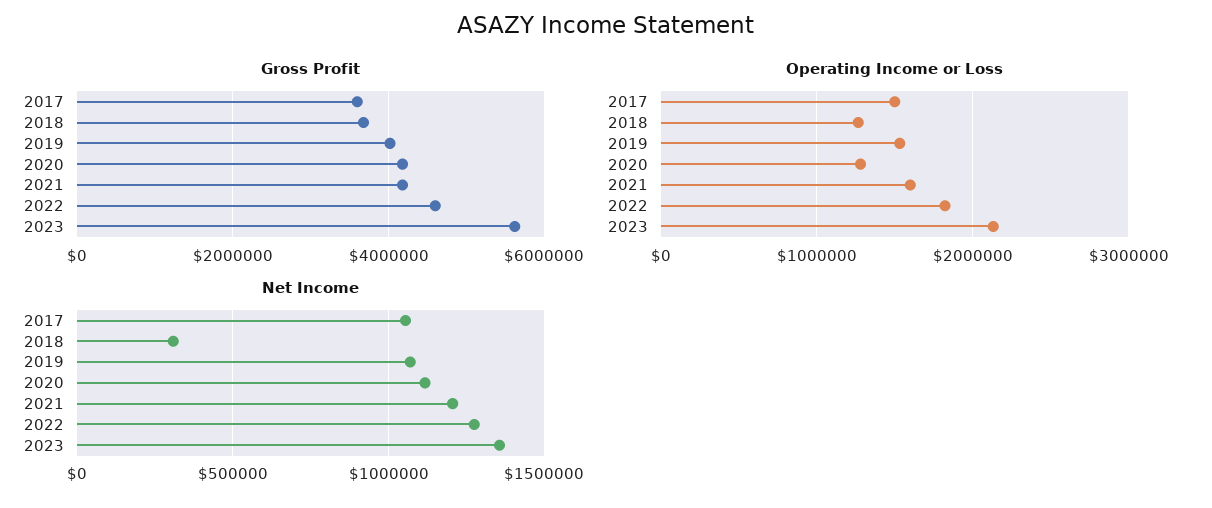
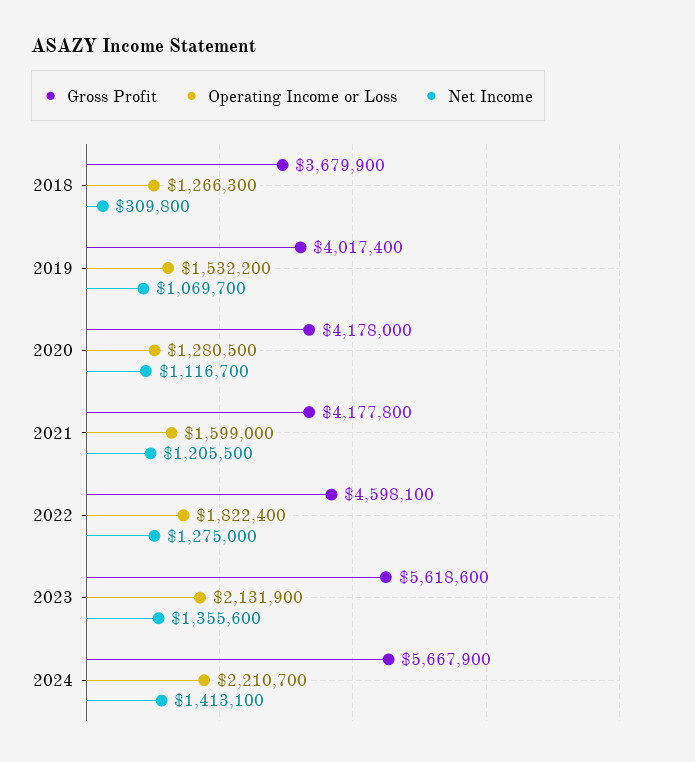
Gross Profit, 2017: 3600000 -> none
Operating Income or Loss, 2017: 1500000 -> none
Net Income, 2017: 1050000 -> none
Gross Profit, 2024: none -> 5667900
Operating Income or Loss, 2024: none -> 2210700
Net Income, 2024: none -> 1413100

